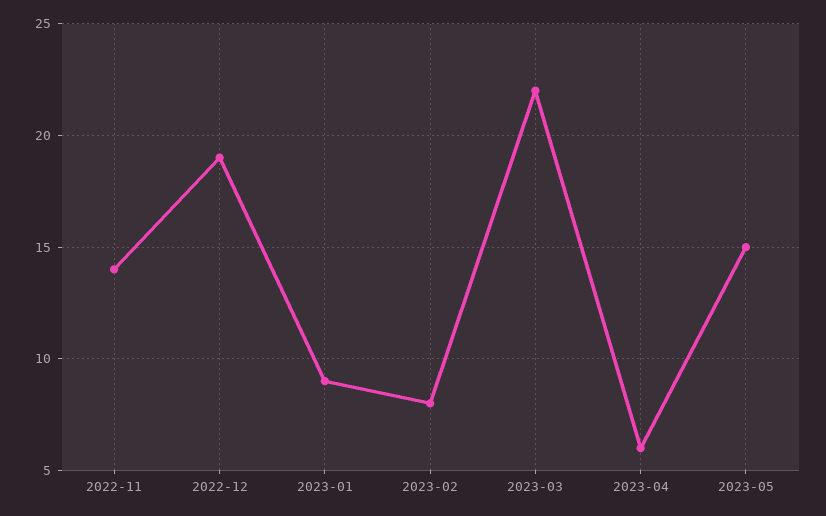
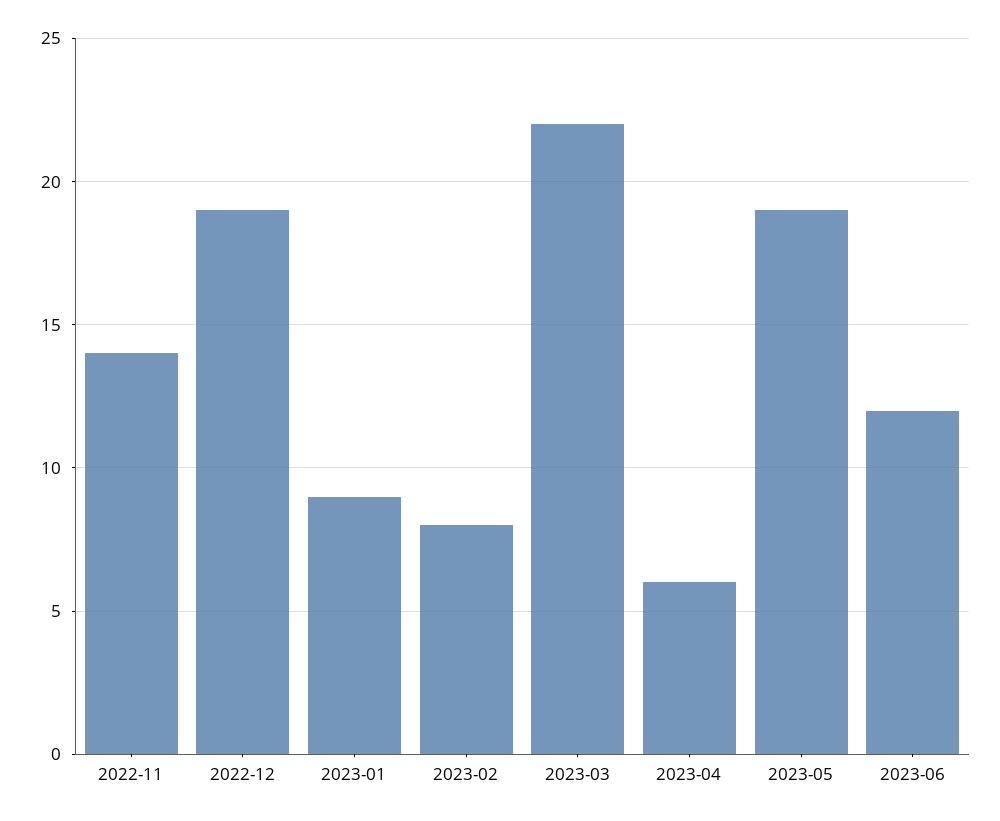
2023-05: 15 -> 19
2023-06: none -> 12

